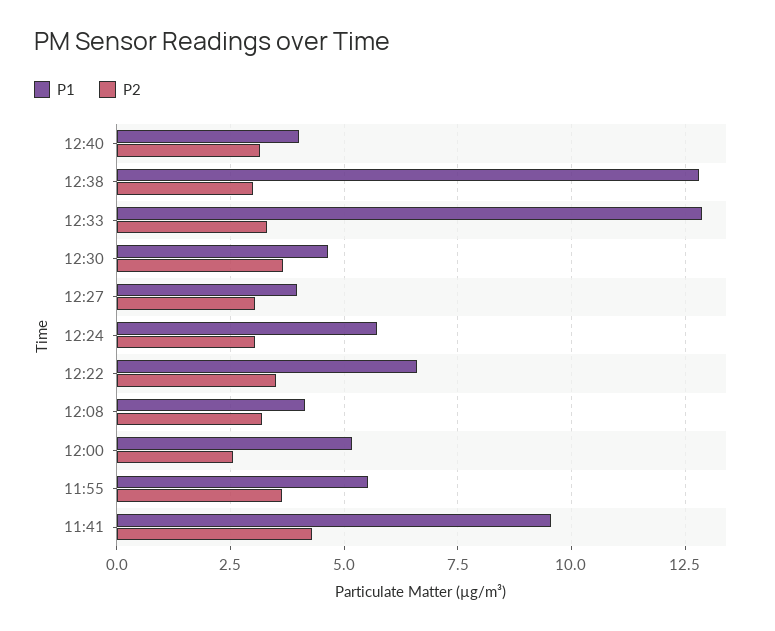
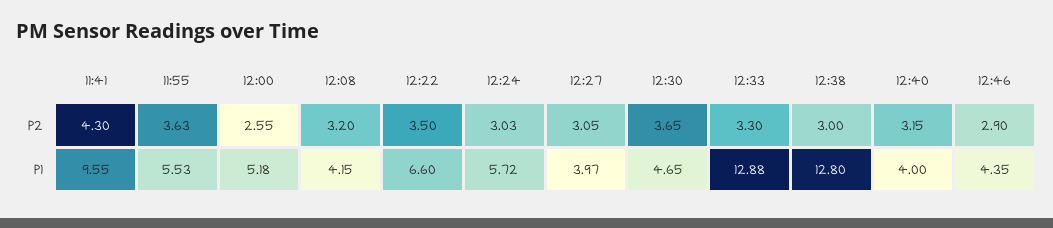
P2, 12:46: none -> 2.9
P1, 12:46: none -> 4.35

